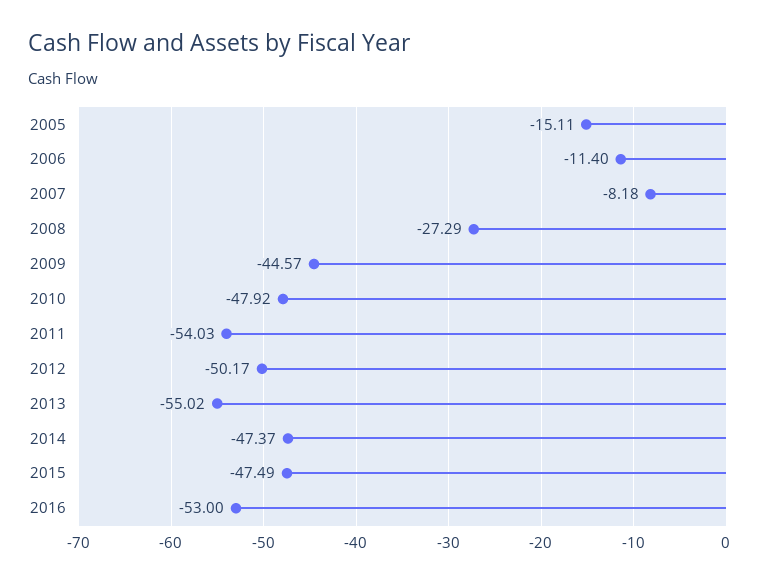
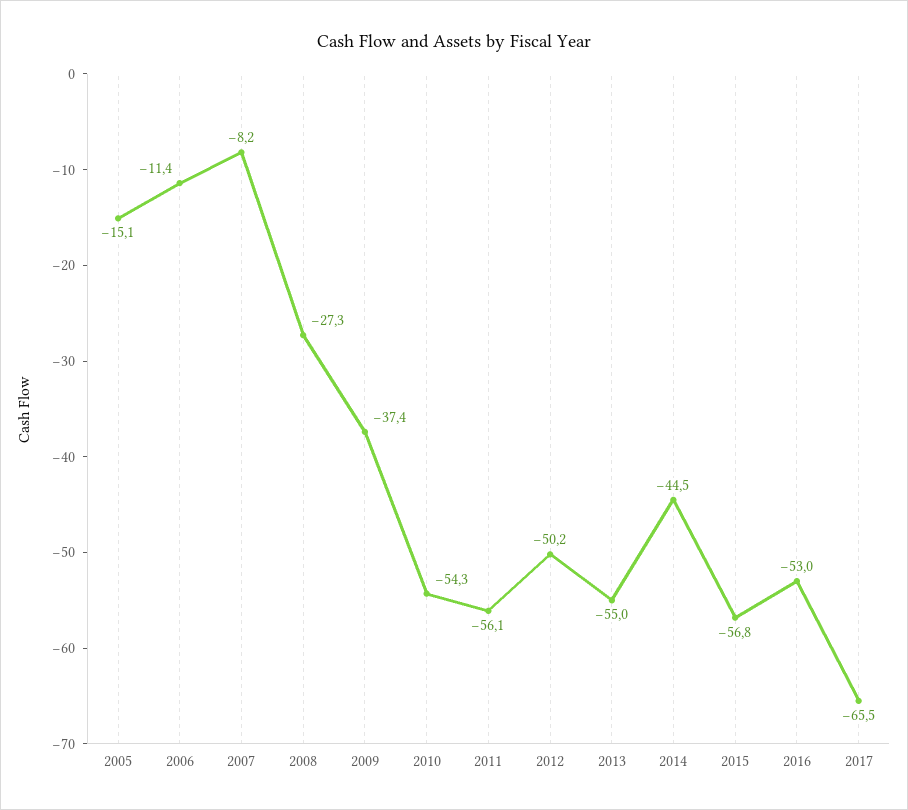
2009: -44.57 -> -37.4
2010: -47.92 -> -54.3
2011: -54.03 -> -56.1
2014: -47.37 -> -44.5
2015: -47.49 -> -56.8
2017: none -> -65.5

